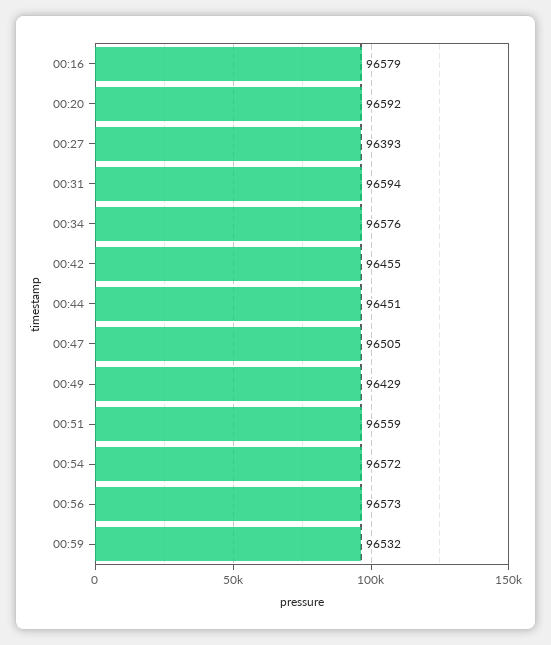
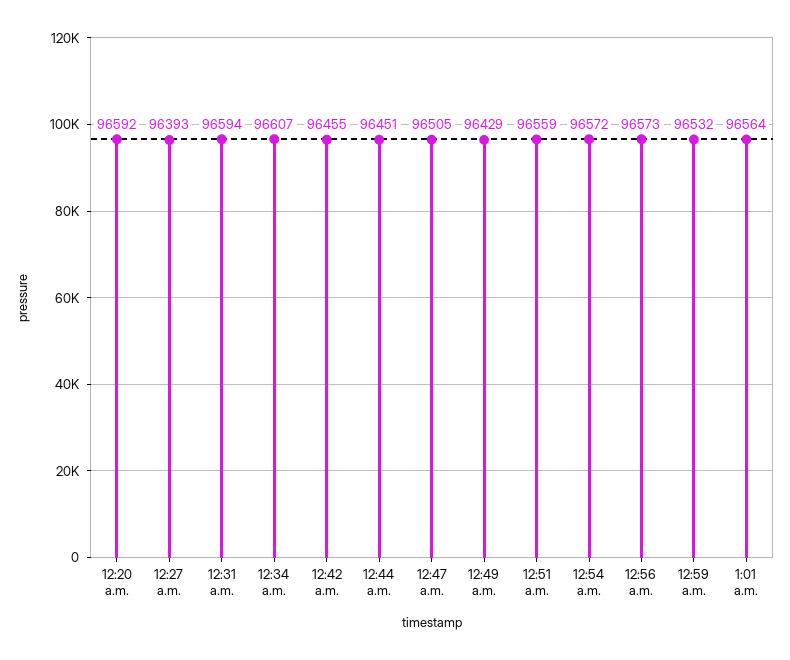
00:16: 96579 -> none
00:34: 96576 -> 96607
1:01 a.m.: none -> 96564

